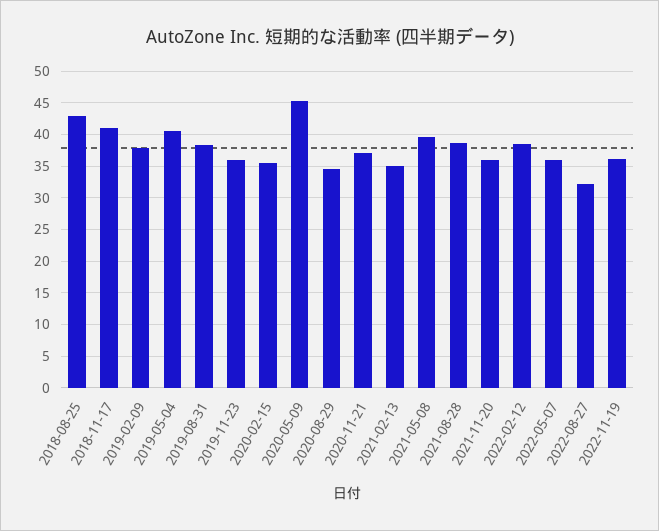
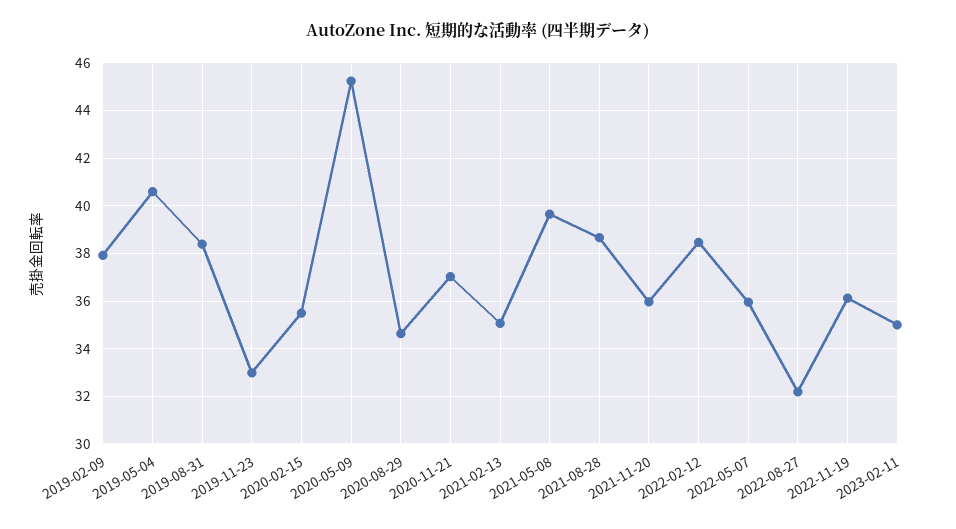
2018-08-25: 43 -> none
2018-11-17: 41 -> none
2019-11-23: 36 -> 33
2023-02-11: none -> 35

